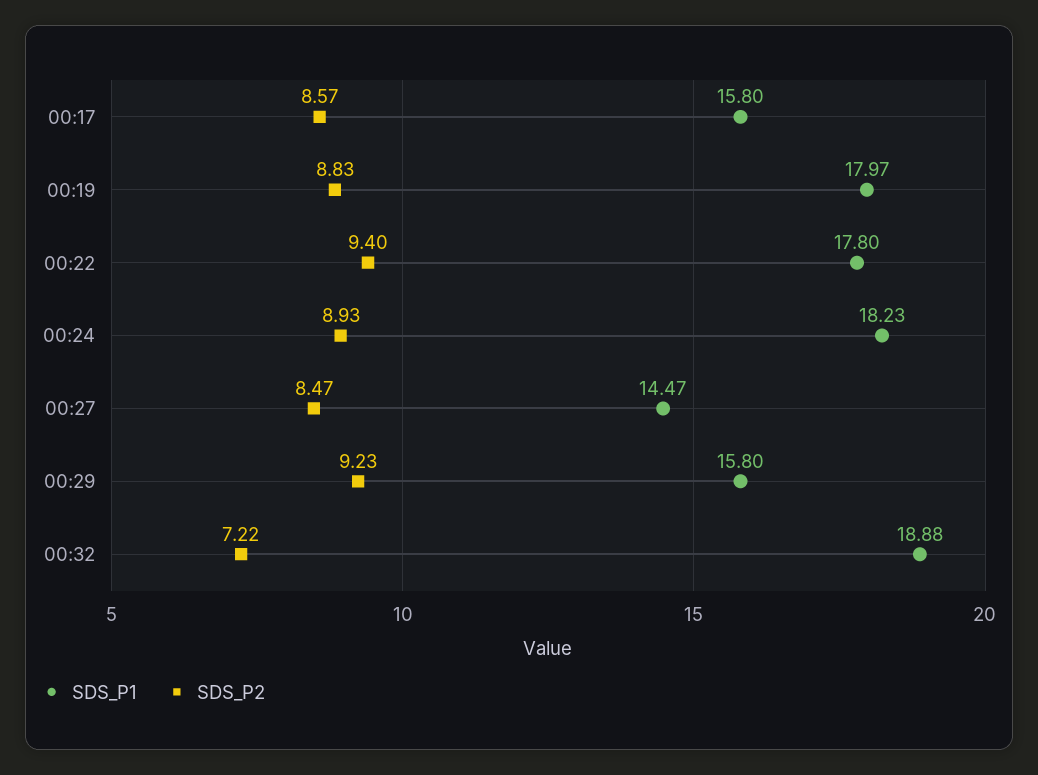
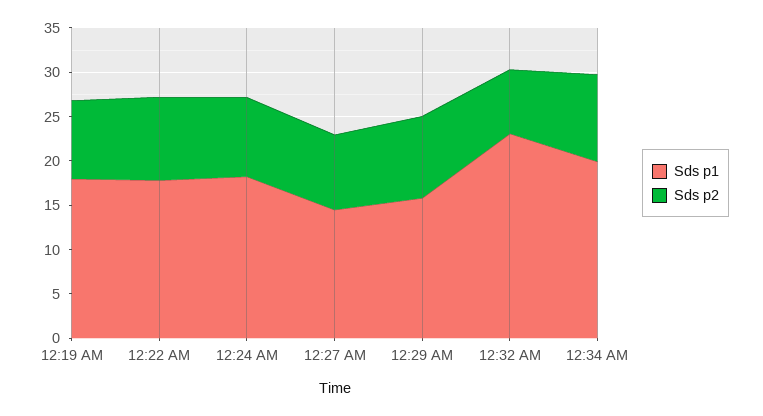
SDS_P1, 00:17: 15.8 -> none
SDS_P2, 00:17: 8.57 -> none
SDS_P1, 00:32: 18.88 -> 23
SDS_P1, 12:34 AM: none -> 20
SDS_P2, 12:34 AM: none -> 10

